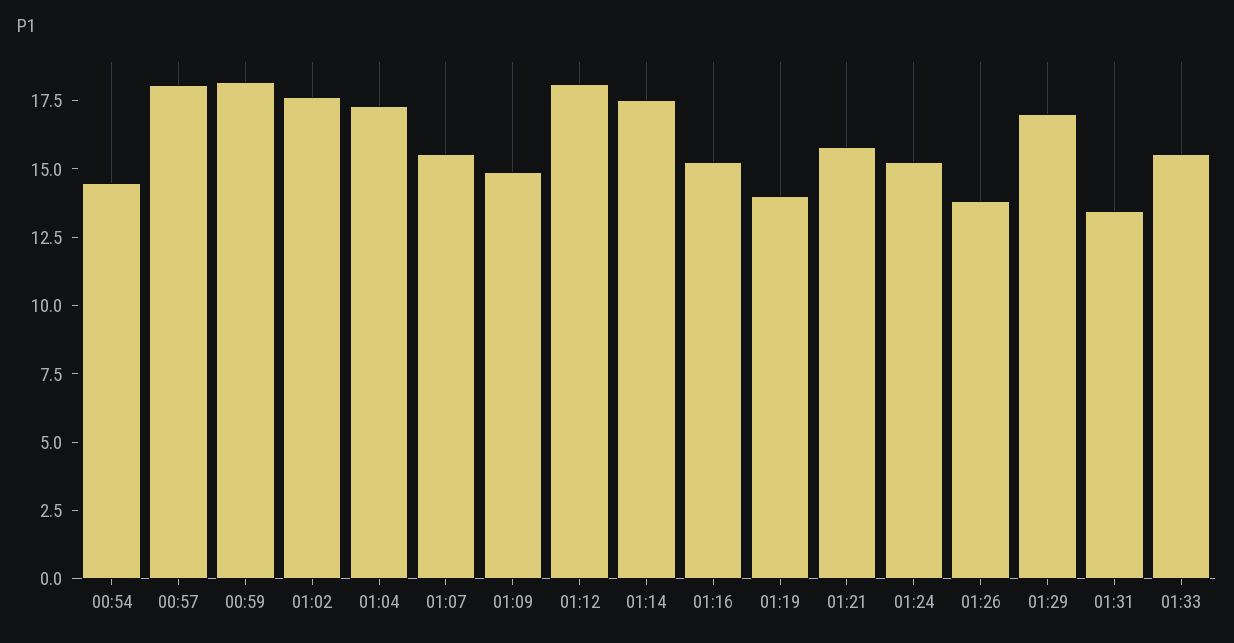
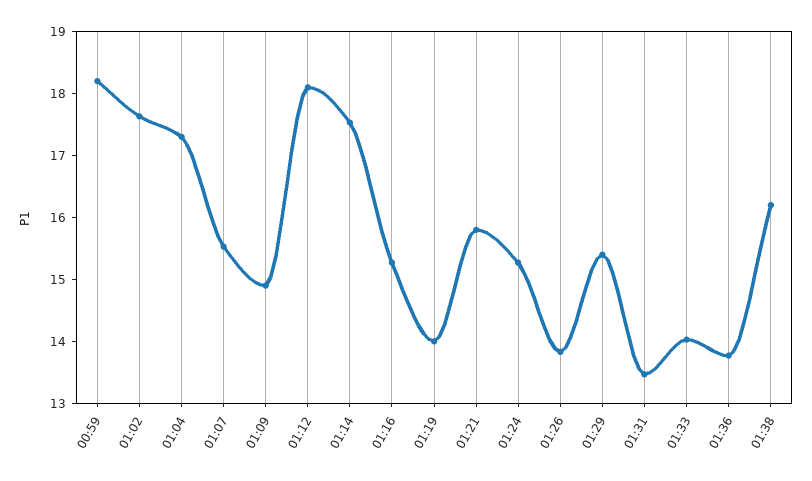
00:54: 14.5 -> none
00:57: 18 -> none
01:29: 17 -> 15.4
01:33: 15.5 -> 14
01:36: none -> 13.8
01:38: none -> 16.2

